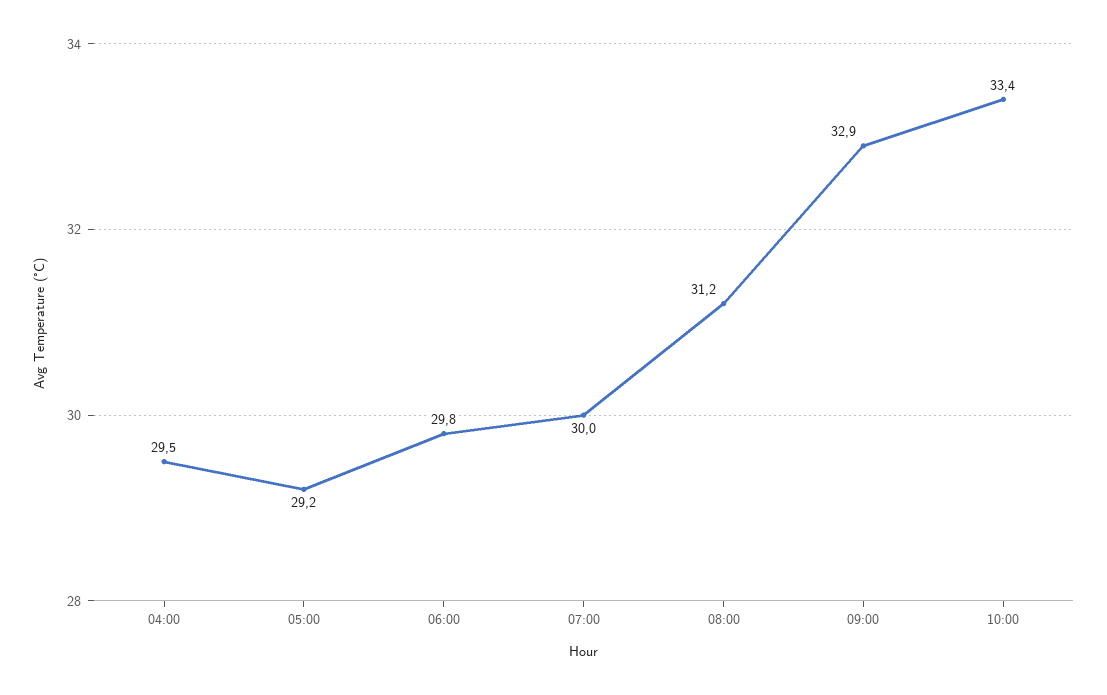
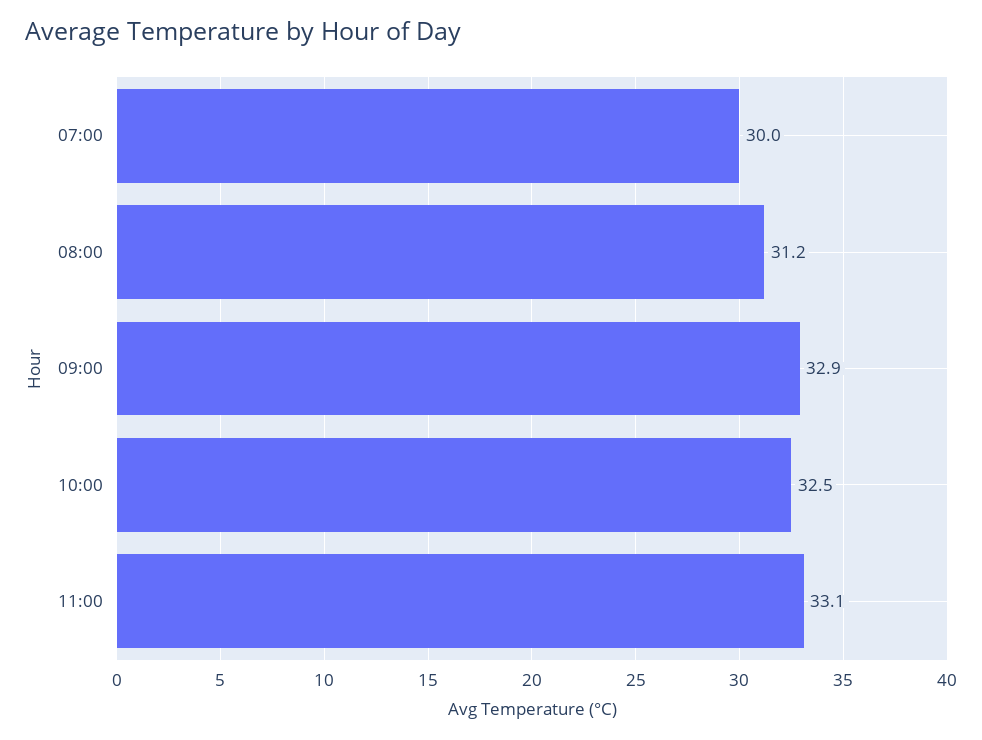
04:00: 29.5 -> none
05:00: 29.2 -> none
06:00: 29.8 -> none
10:00: 33.4 -> 32.5
11:00: none -> 33.1

